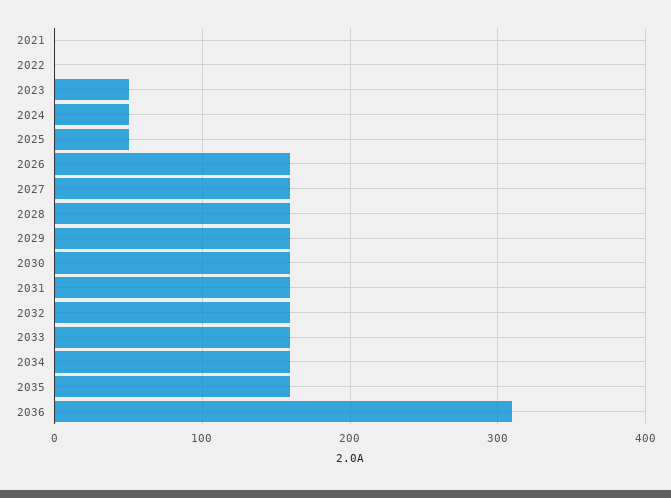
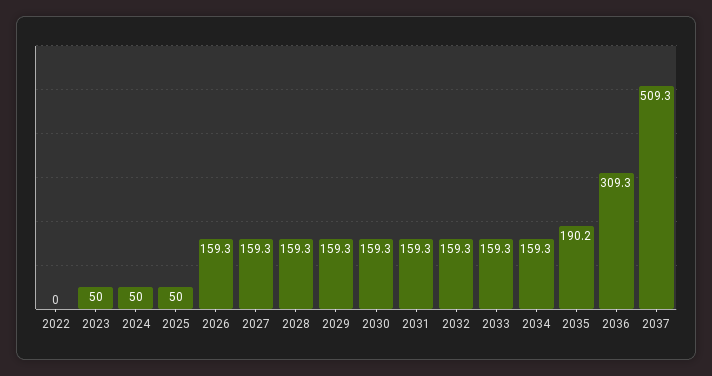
2021: 0 -> none
2035: 160 -> 190.2
2037: none -> 509.3

